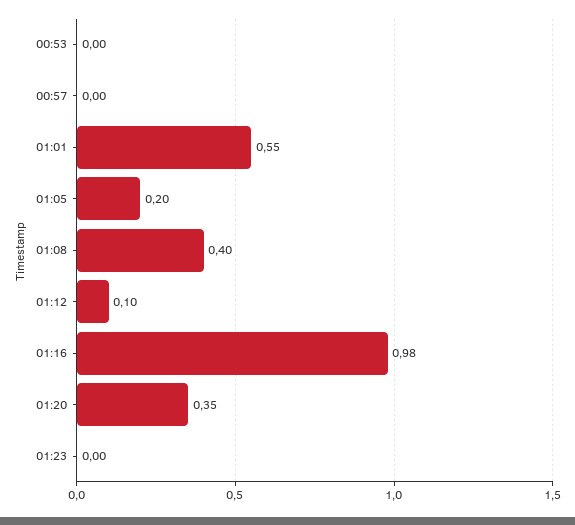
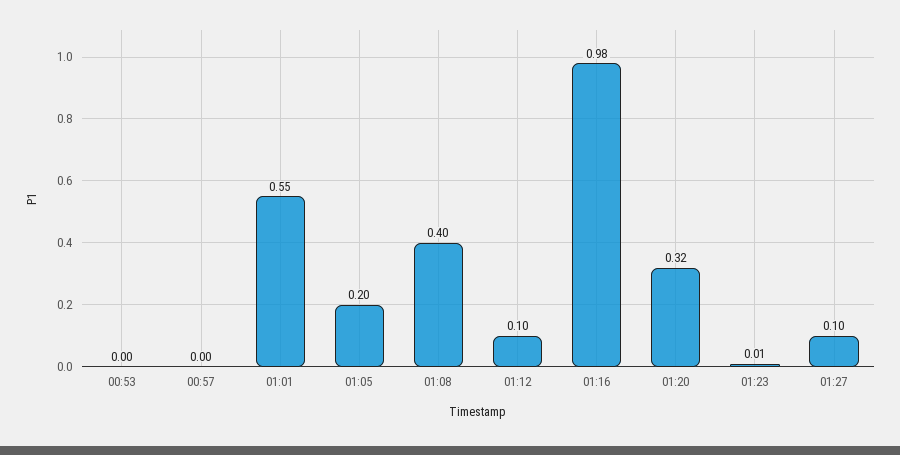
01:20: 0.35 -> 0.32
01:23: 0 -> 0.01
01:27: none -> 0.1

